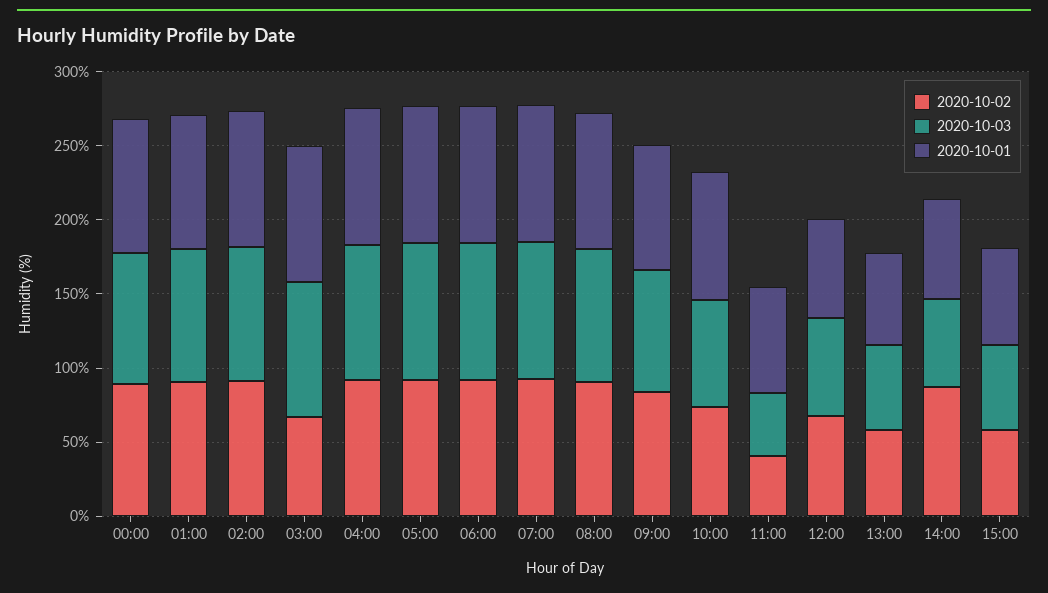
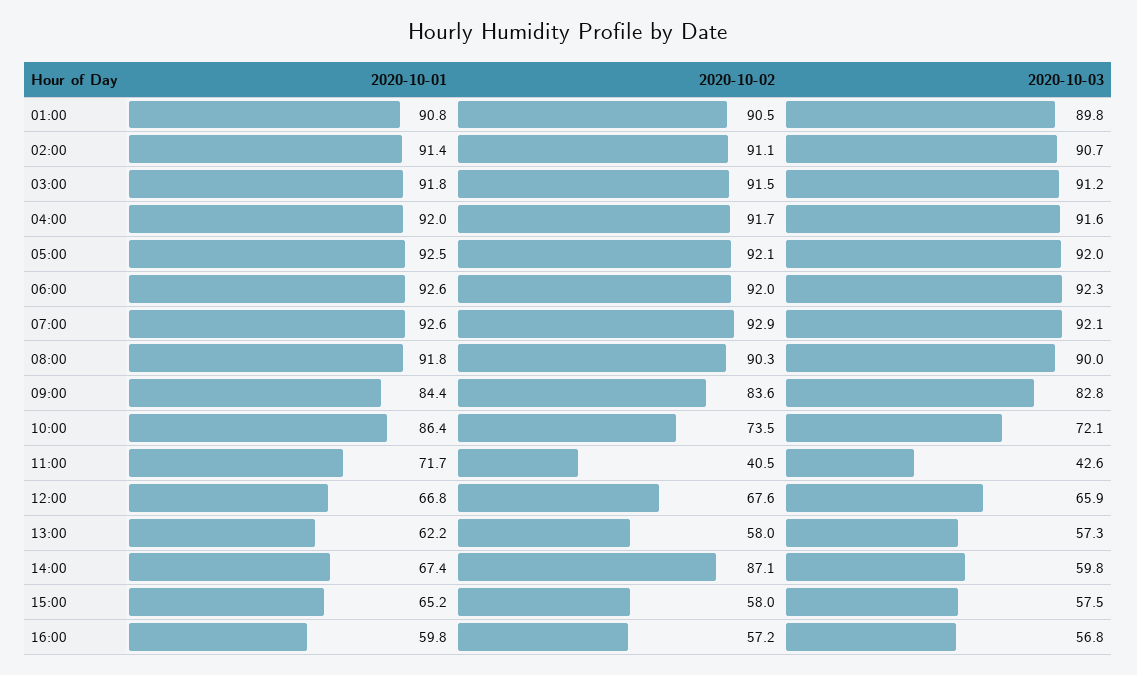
2020-10-02, 00:00: 90 -> none
2020-10-03, 00:00: 90 -> none
2020-10-01, 00:00: 90 -> none
2020-10-02, 03:00: 70 -> 91.5
2020-10-01, 16:00: none -> 59.8
2020-10-02, 16:00: none -> 57.2
2020-10-03, 16:00: none -> 56.8

